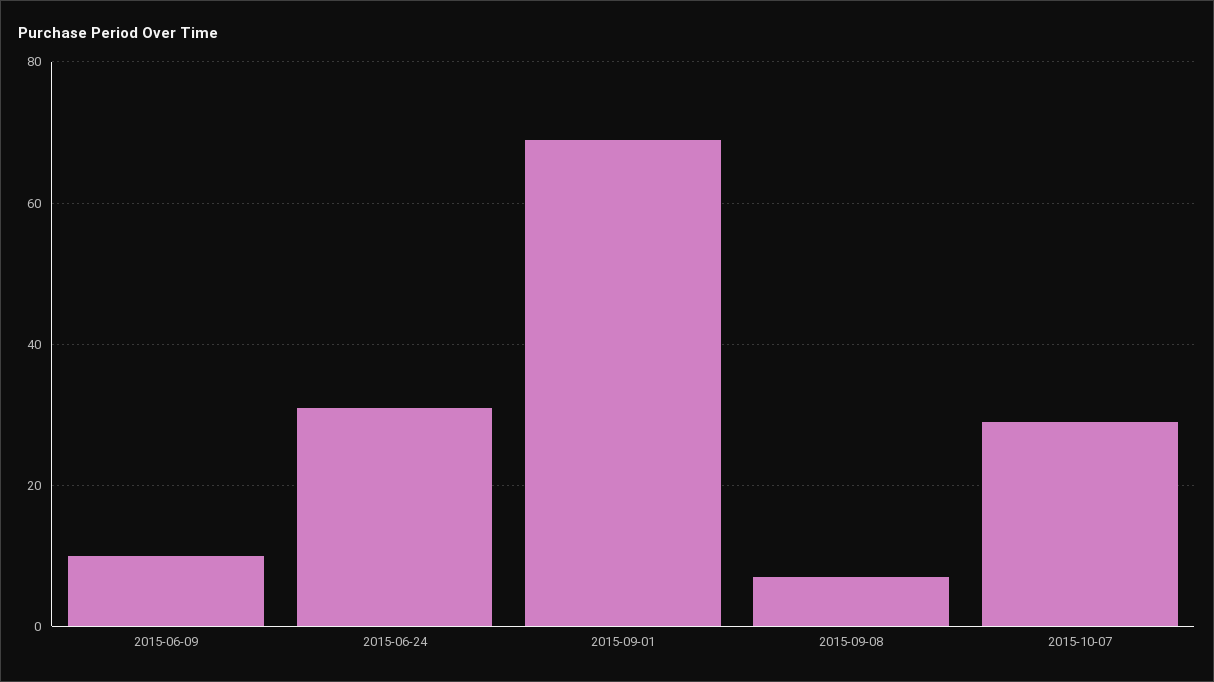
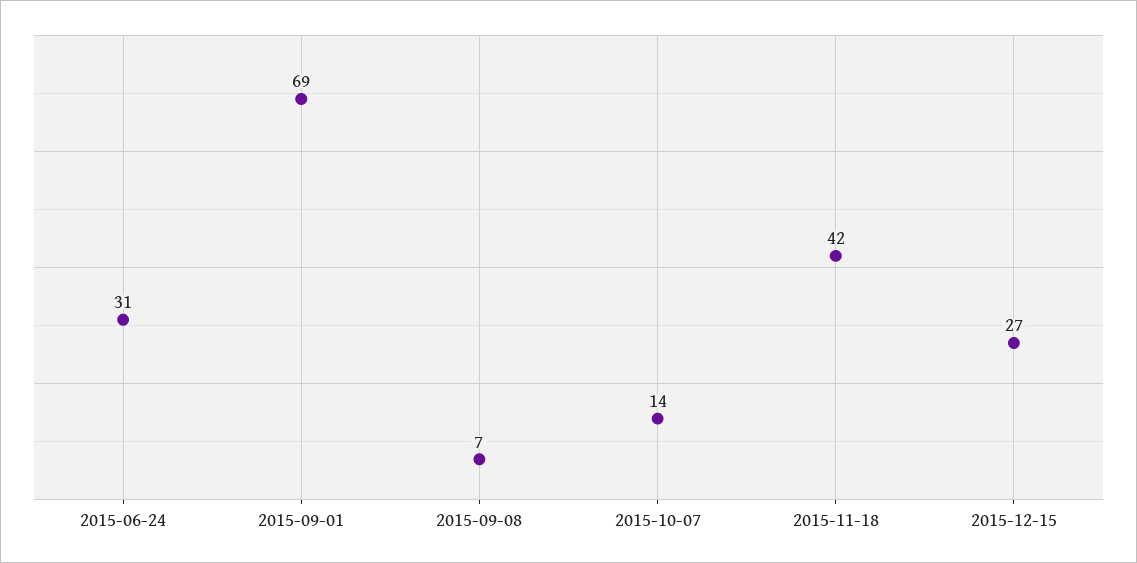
2015-06-09: 10 -> none
2015-10-07: 30 -> 14
2015-11-18: none -> 42
2015-12-15: none -> 27

